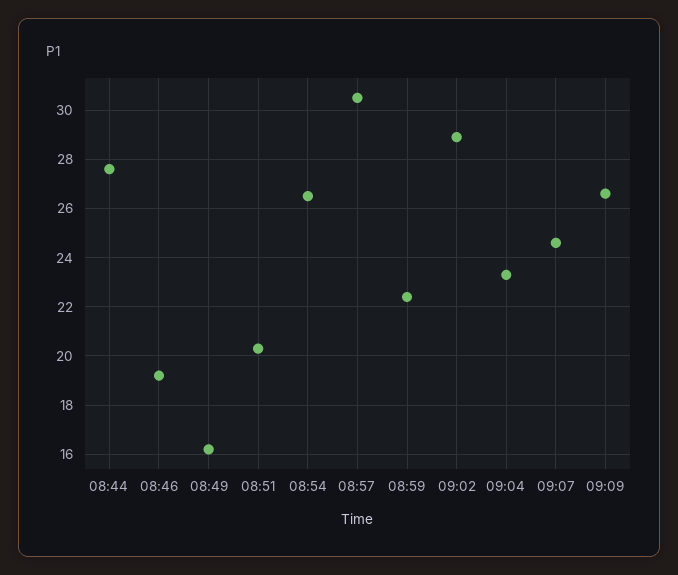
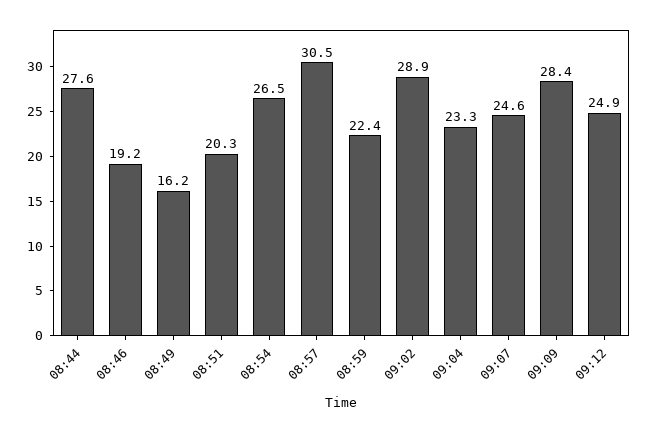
09:09: 26.5 -> 28.4
09:12: none -> 24.9

